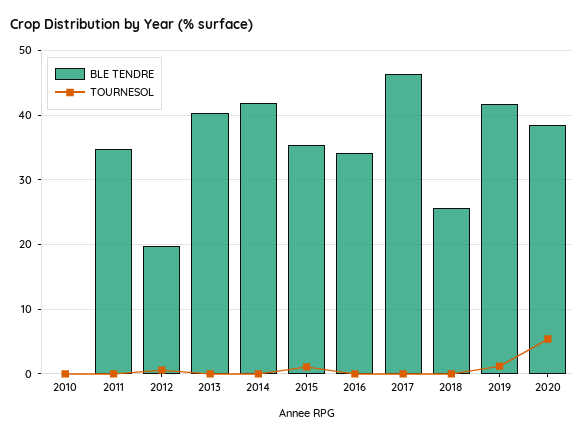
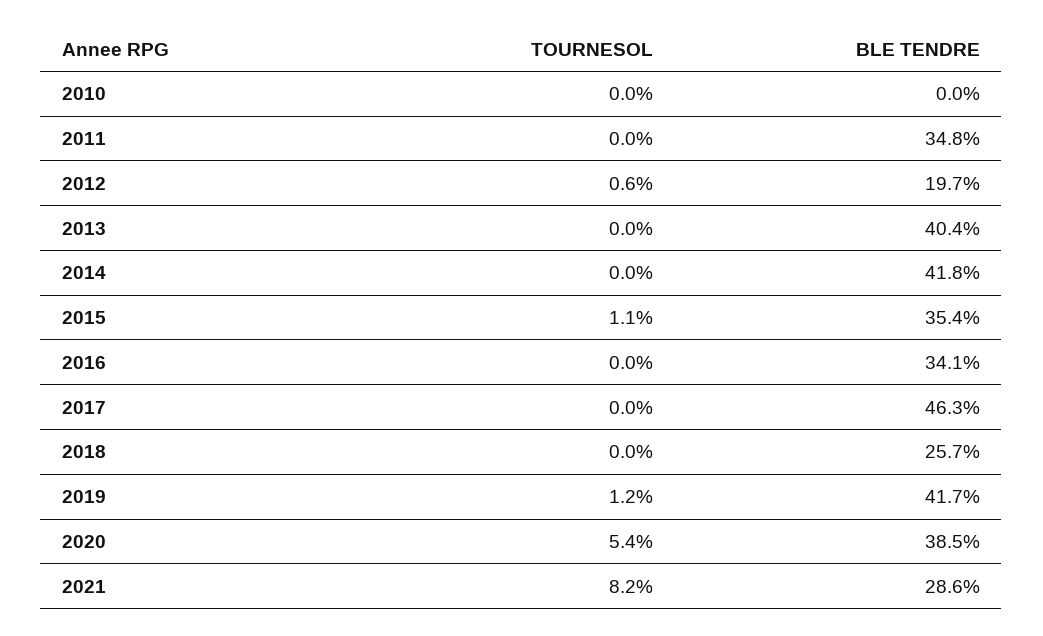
TOURNESOL, 2021: none -> 8.2
BLE TENDRE, 2021: none -> 28.6

